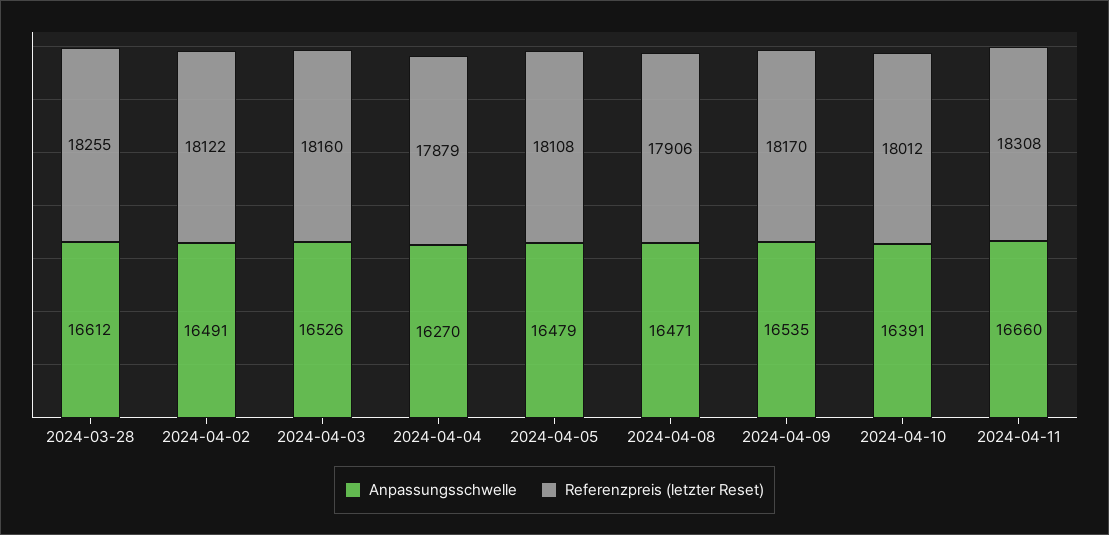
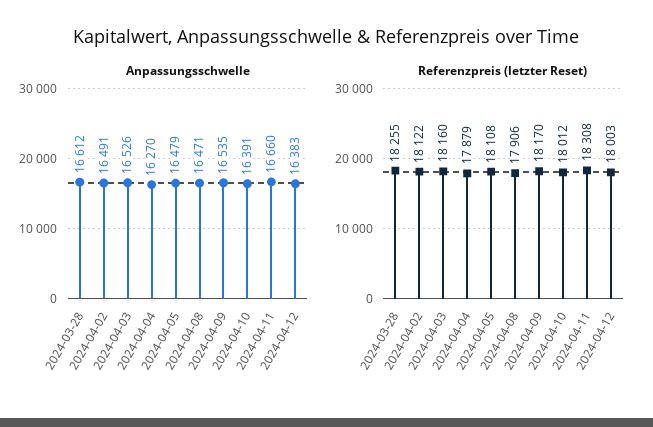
Anpassungsschwelle, 2024-04-12: none -> 16383
Referenzpreis (letzter Reset), 2024-04-12: none -> 18003

